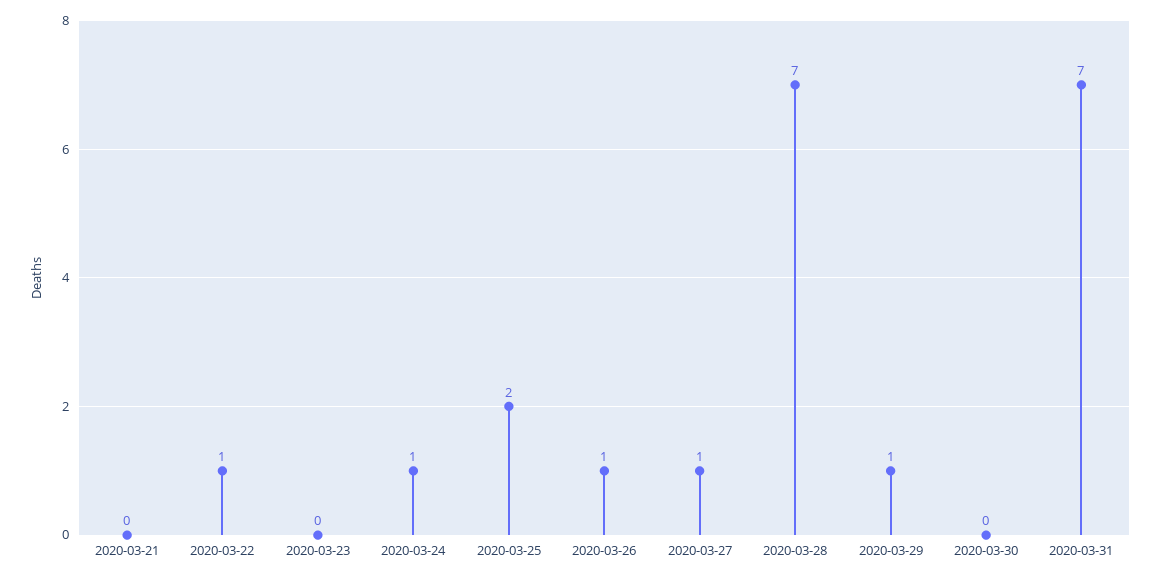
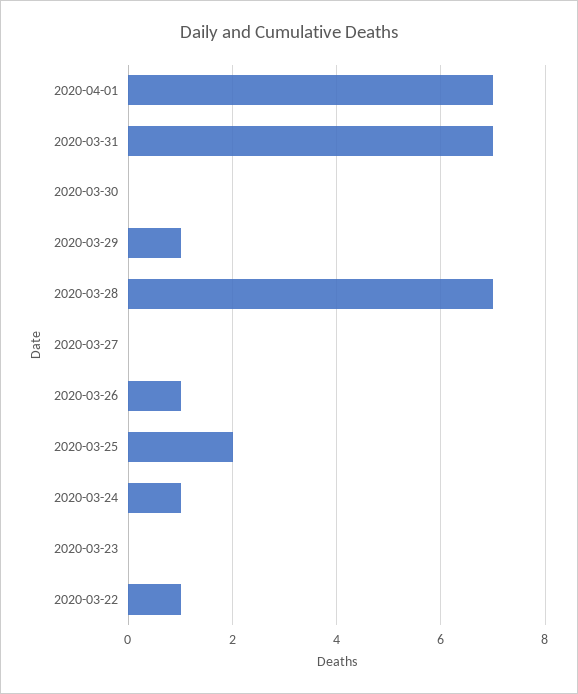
2020-03-21: 0 -> none
2020-03-27: 1 -> 0
2020-04-01: none -> 7

